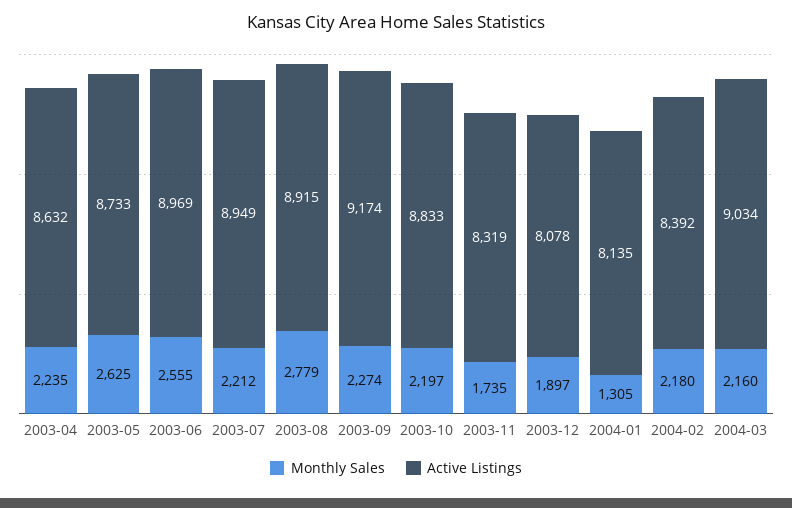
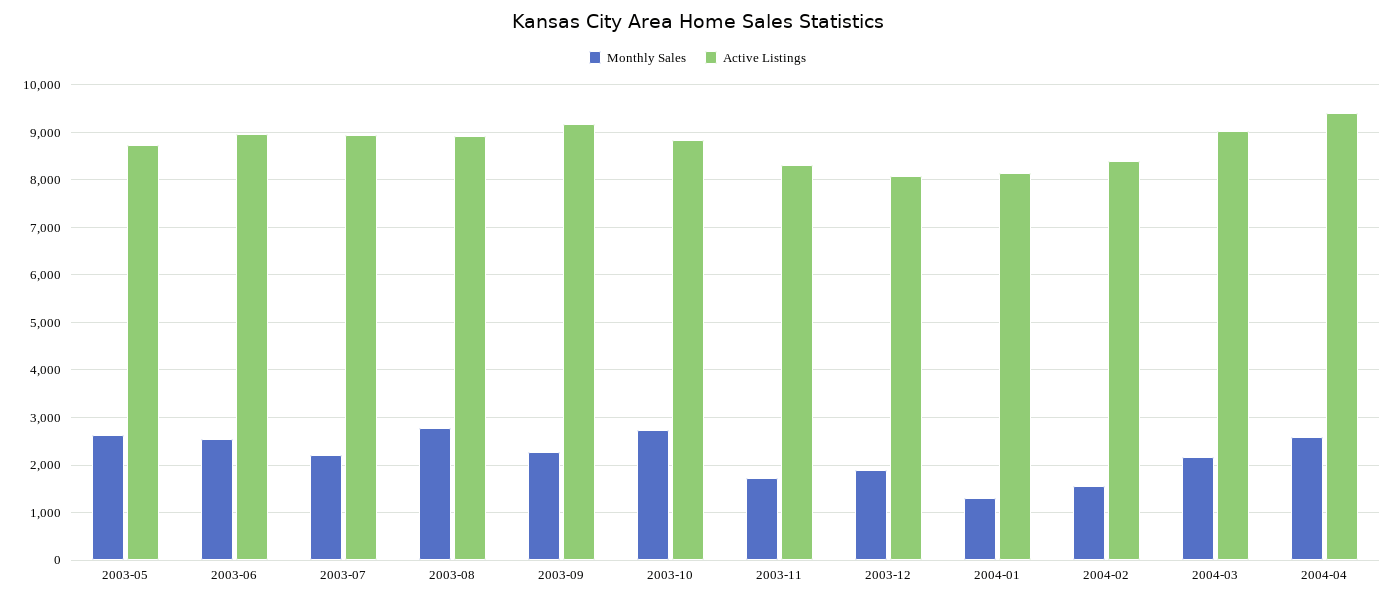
Monthly Sales, 2003-04: 2235 -> none
Active Listings, 2003-04: 8632 -> none
Monthly Sales, 2003-10: 2197 -> 2800
Monthly Sales, 2004-02: 2180 -> 1600
Monthly Sales, 2004-04: none -> 2600
Active Listings, 2004-04: none -> 9400

